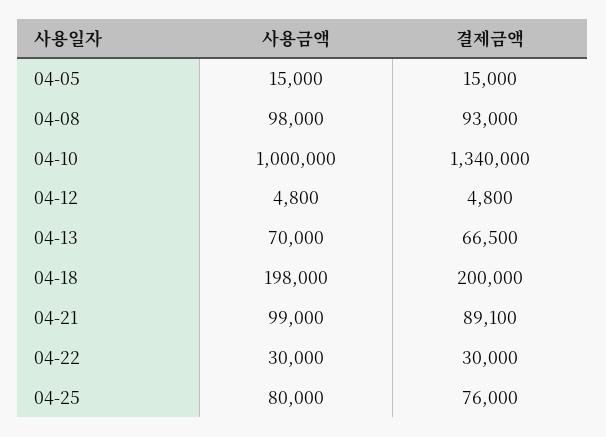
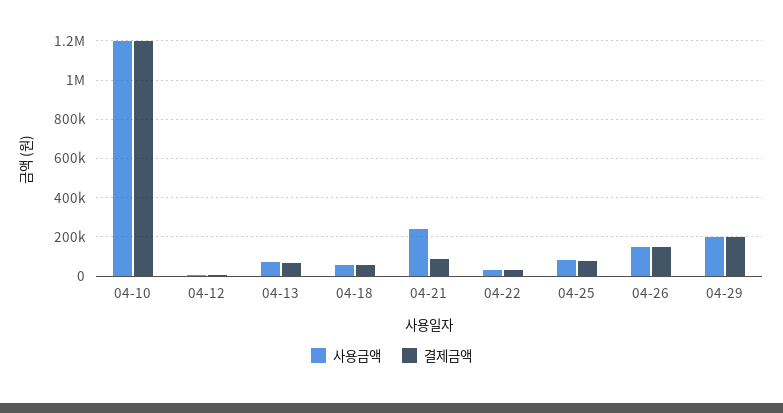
사용금액, 04-05: 15000 -> none
결제금액, 04-05: 15000 -> none
사용금액, 04-08: 98000 -> none
결제금액, 04-08: 93000 -> none
사용금액, 04-10: 1000000 -> 1200000
결제금액, 04-10: 1340000 -> 1200000
사용금액, 04-18: 198000 -> 50000
결제금액, 04-18: 200000 -> 50000
사용금액, 04-21: 99000 -> 250000
사용금액, 04-26: none -> 150000
결제금액, 04-26: none -> 150000
사용금액, 04-29: none -> 200000
결제금액, 04-29: none -> 200000

